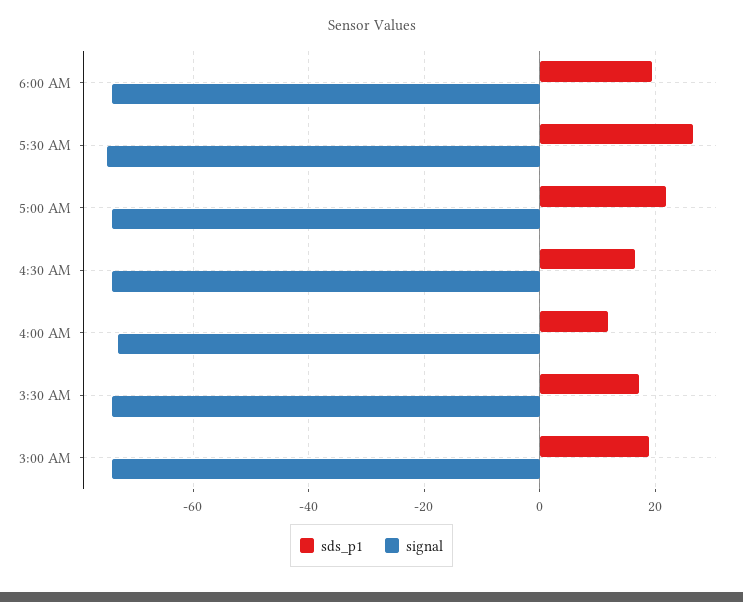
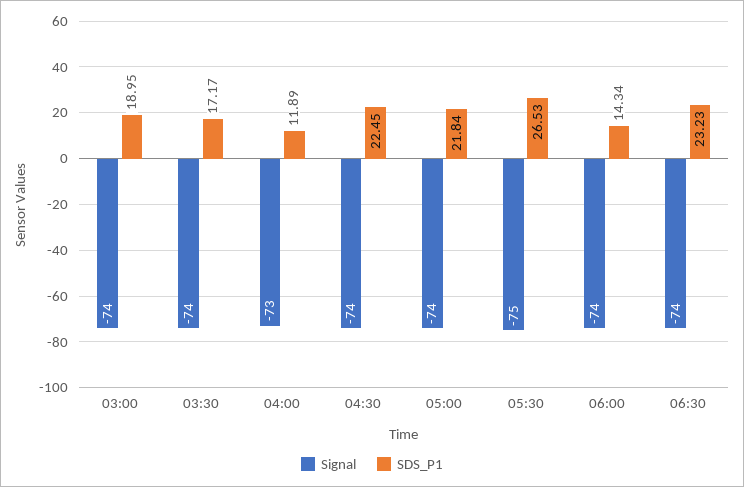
sds_p1, 6:00 AM: 20 -> 14.34
sds_p1, 4:30 AM: 16 -> 22.45
signal, 06:30: none -> -74
sds_p1, 06:30: none -> 23.23

